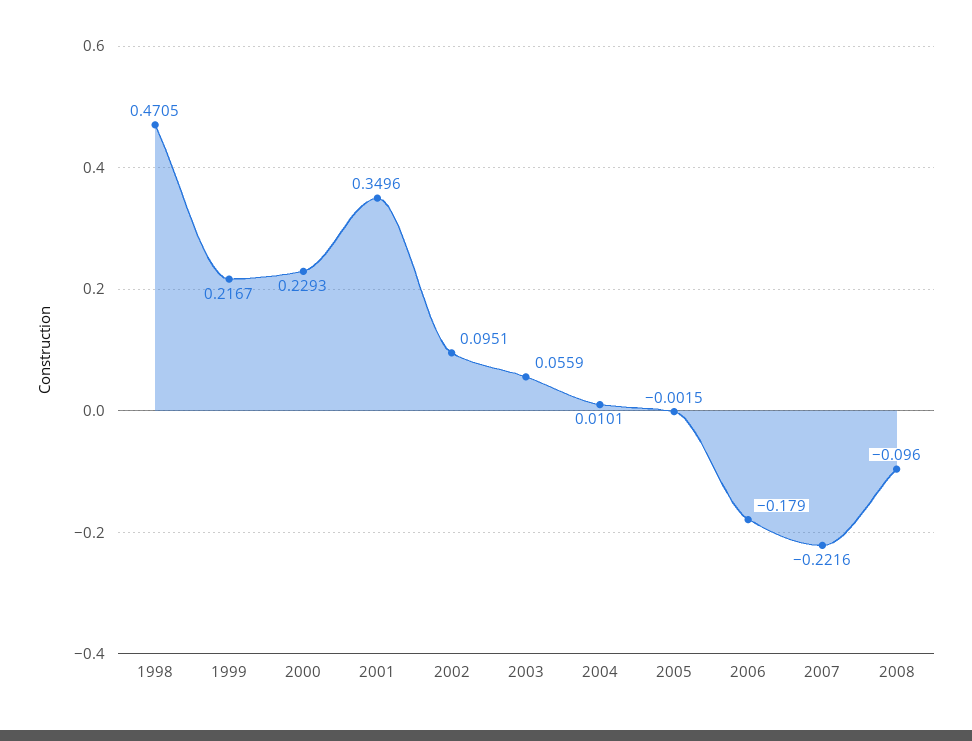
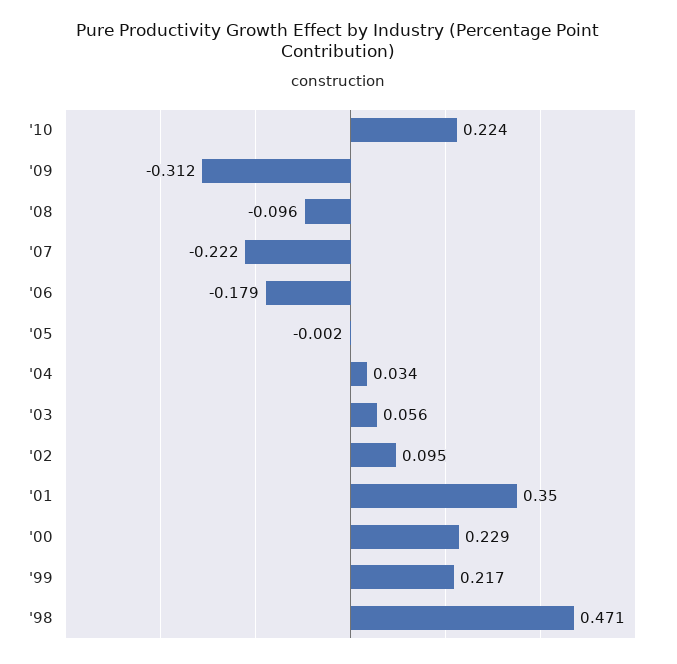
2004: 0.0101 -> 0.034
'10: none -> 0.224
'09: none -> -0.312

